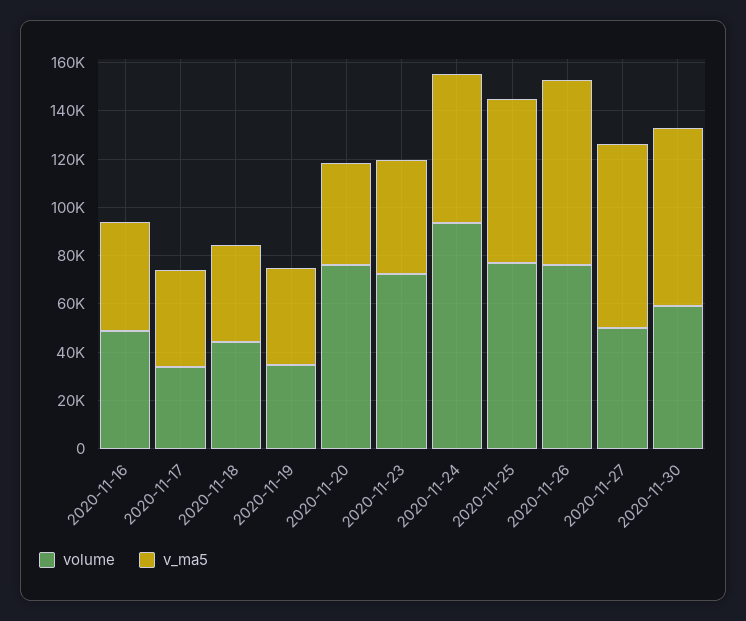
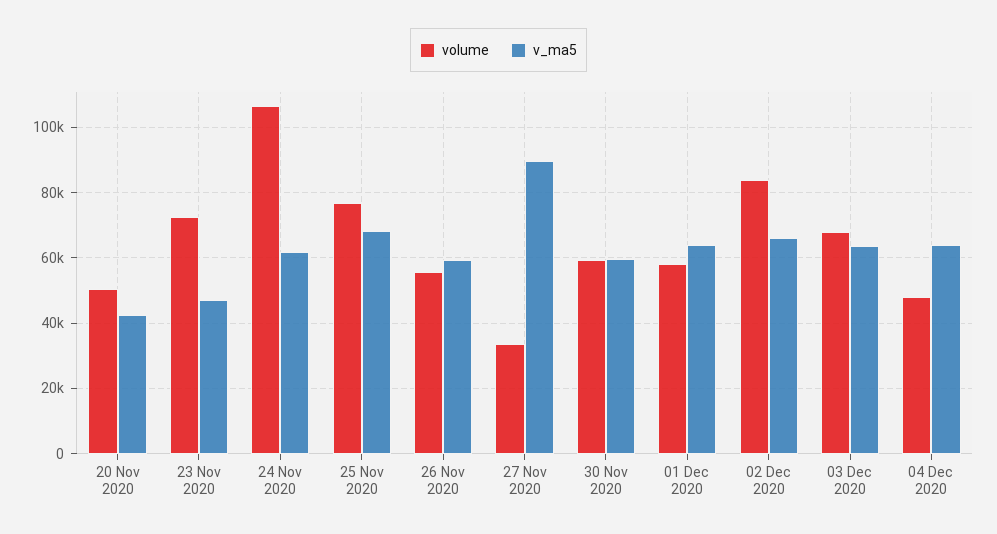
volume, 2020-11-16: 50000 -> none
v_ma5, 2020-11-16: 45000 -> none
volume, 2020-11-17: 35000 -> none
v_ma5, 2020-11-17: 40000 -> none
volume, 2020-11-18: 45000 -> none
v_ma5, 2020-11-18: 40000 -> none
volume, 2020-11-19: 35000 -> none
v_ma5, 2020-11-19: 40000 -> none
volume, 2020-11-20: 75000 -> 50000
volume, 2020-11-24: 95000 -> 106000
volume, 2020-11-26: 75000 -> 56000
v_ma5, 2020-11-26: 75000 -> 60000
volume, 2020-11-27: 50000 -> 34000
v_ma5, 2020-11-27: 75000 -> 90000
v_ma5, 2020-11-30: 75000 -> 60000
volume, 01 Dec 2020: none -> 58000
v_ma5, 01 Dec 2020: none -> 64000
volume, 02 Dec 2020: none -> 84000
v_ma5, 02 Dec 2020: none -> 66000
volume, 03 Dec 2020: none -> 68000
v_ma5, 03 Dec 2020: none -> 64000
volume, 04 Dec 2020: none -> 48000
v_ma5, 04 Dec 2020: none -> 64000

